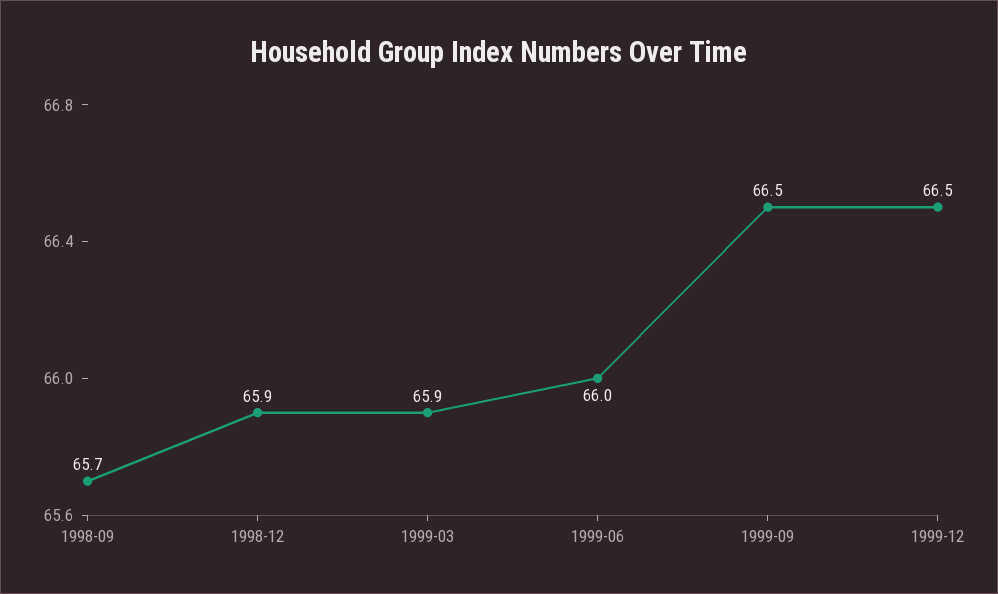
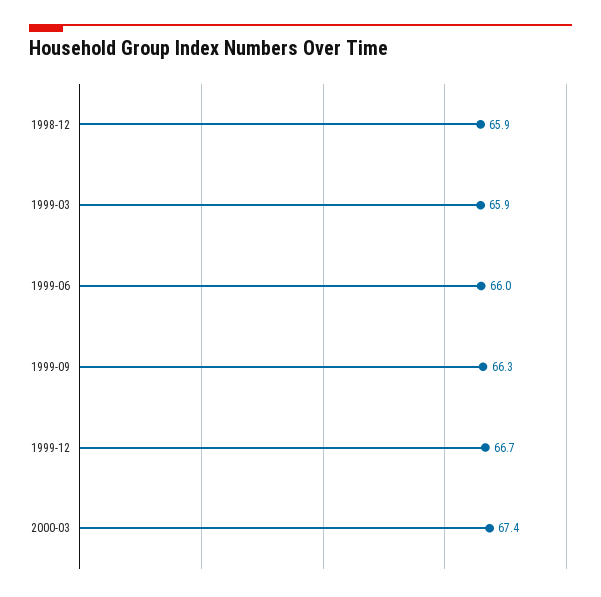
1998-09: 65.7 -> none
1999-09: 66.5 -> 66.3
1999-12: 66.5 -> 66.7
2000-03: none -> 67.4

